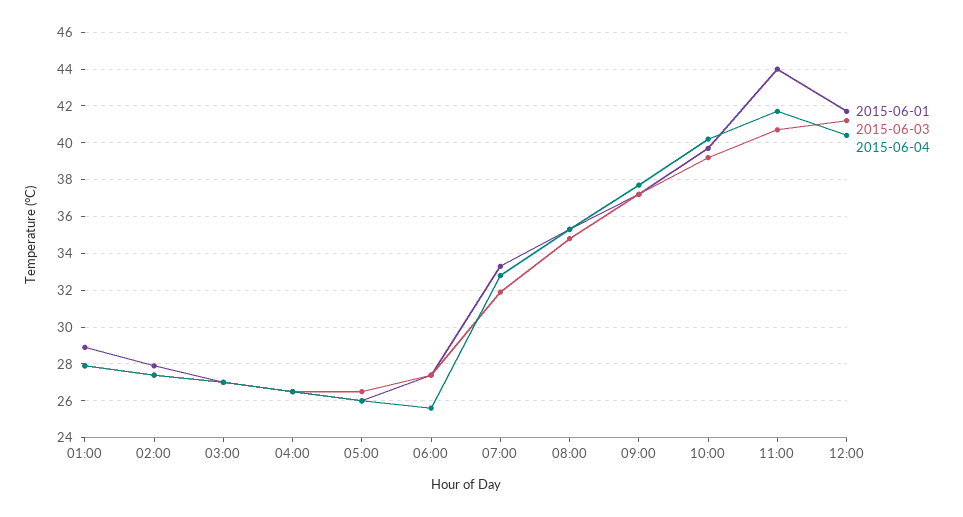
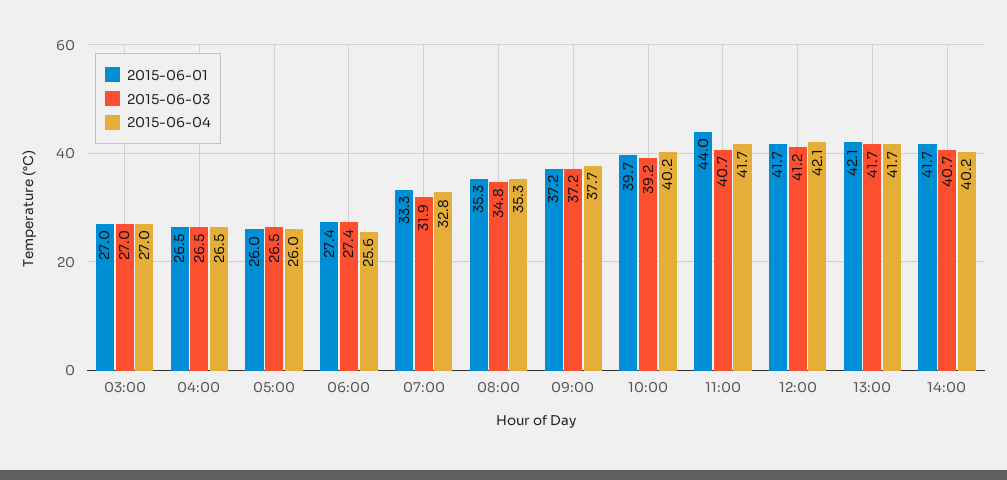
2015-06-01, 01:00: 29 -> none
2015-06-03, 01:00: 28 -> none
2015-06-04, 01:00: 28 -> none
2015-06-01, 02:00: 28 -> none
2015-06-03, 02:00: 27.5 -> none
2015-06-04, 02:00: 27.5 -> none
2015-06-04, 12:00: 40.5 -> 42.1
2015-06-01, 13:00: none -> 42.1
2015-06-03, 13:00: none -> 41.7
2015-06-04, 13:00: none -> 41.7
2015-06-01, 14:00: none -> 41.7
2015-06-03, 14:00: none -> 40.7
2015-06-04, 14:00: none -> 40.2

